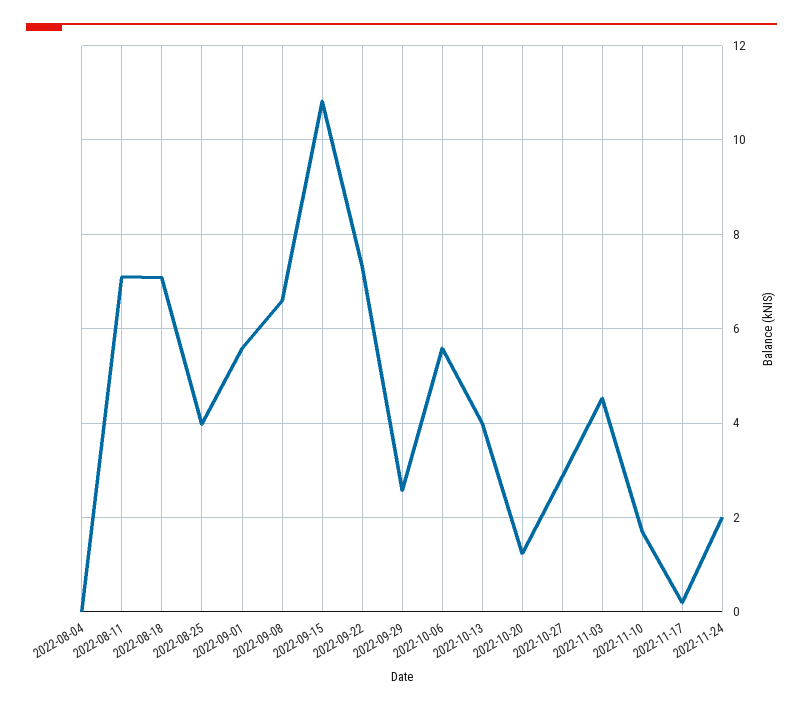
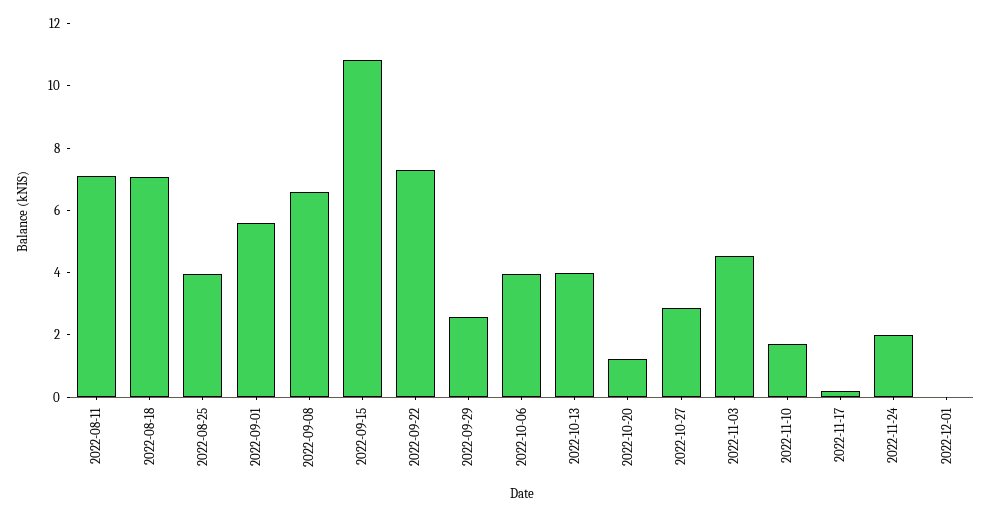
2022-08-04: 0 -> none
2022-10-06: 5.6 -> 4
2022-12-01: none -> 0

